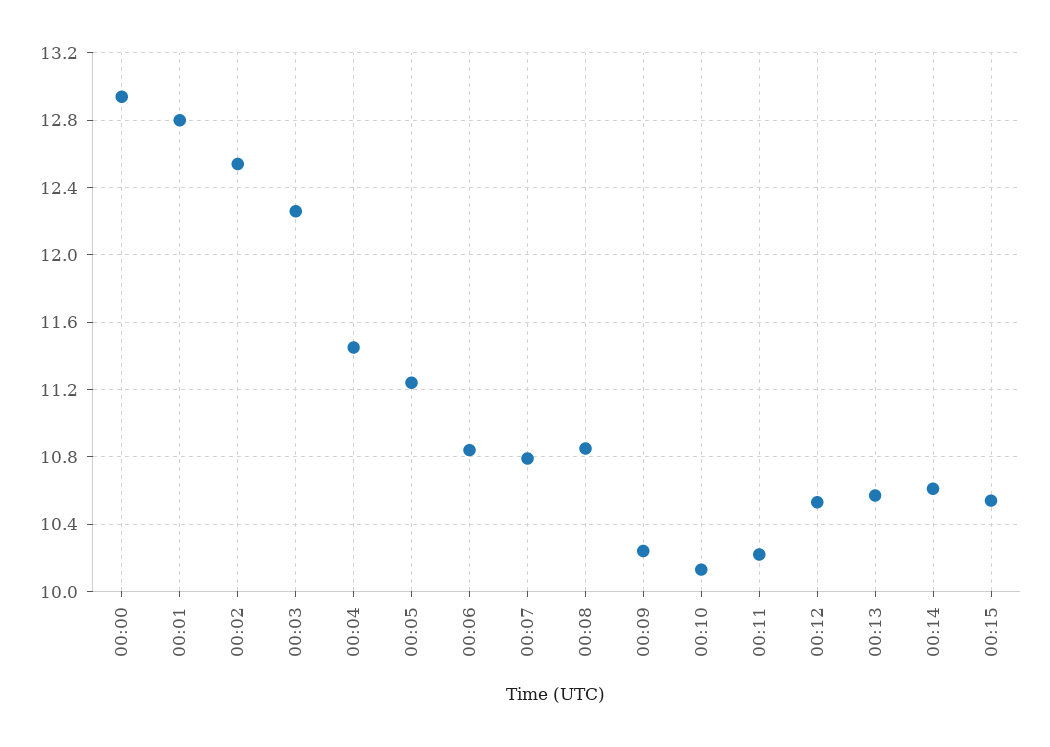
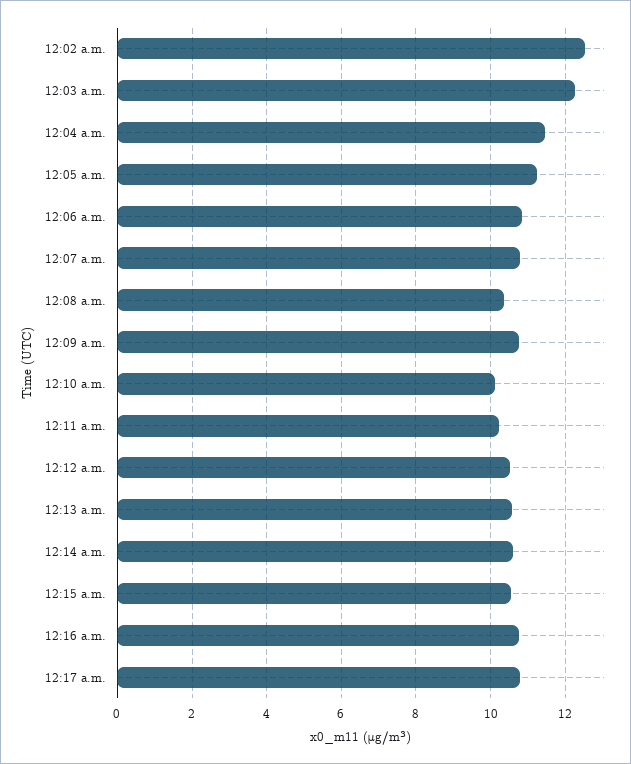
00:00: 12.95 -> none
00:01: 12.8 -> none
00:08: 10.85 -> 10.4
00:09: 10.25 -> 10.8
12:16 a.m.: none -> 10.8
12:17 a.m.: none -> 10.8

